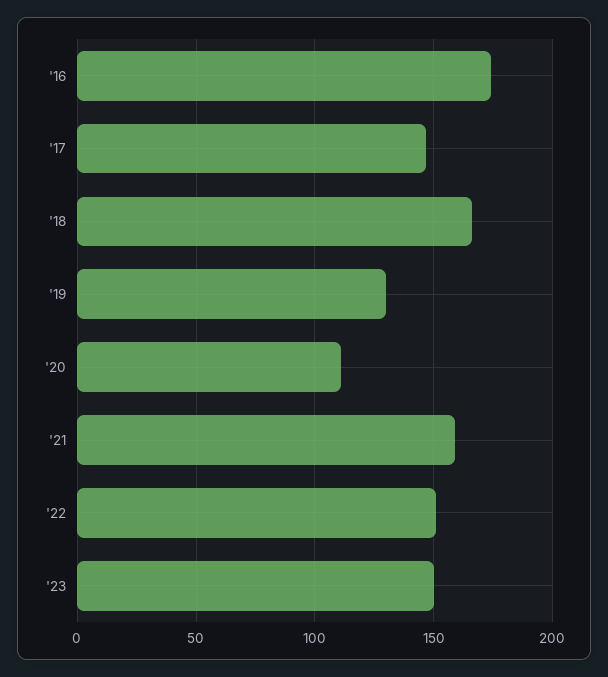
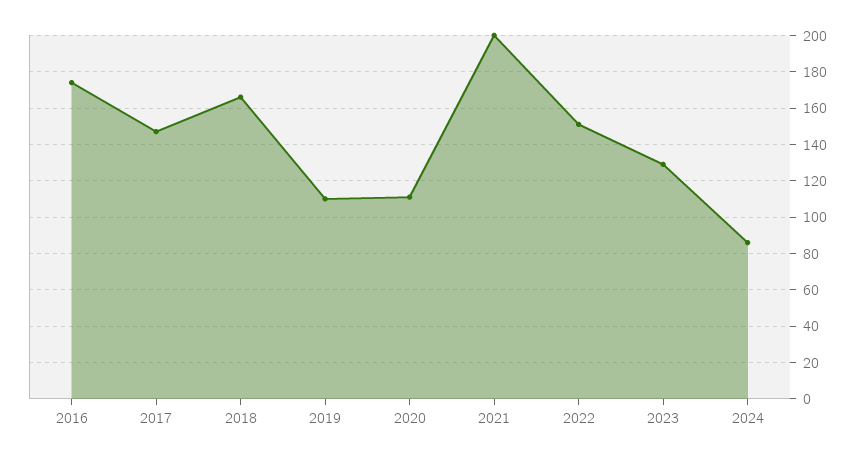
'19: 130 -> 110
'21: 160 -> 200
'23: 150 -> 130
2024: none -> 85

